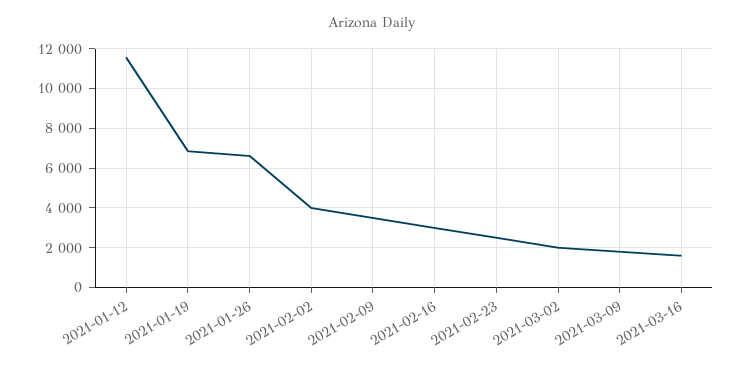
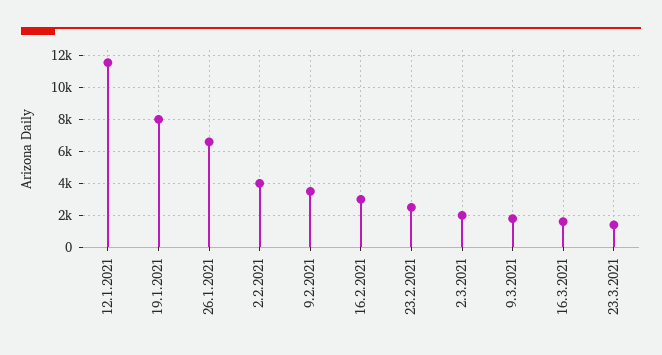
2021-01-19: 7000 -> 8000
23.3.2021: none -> 1500

